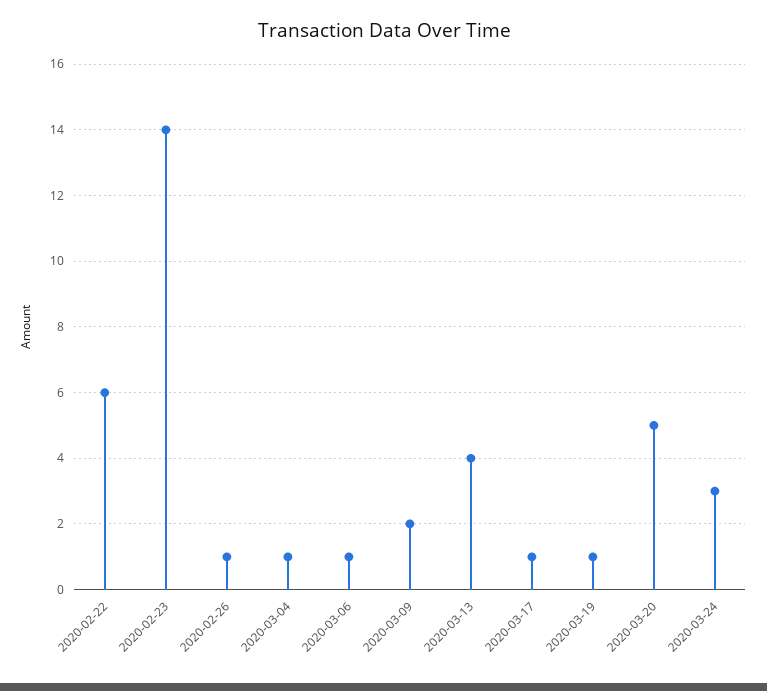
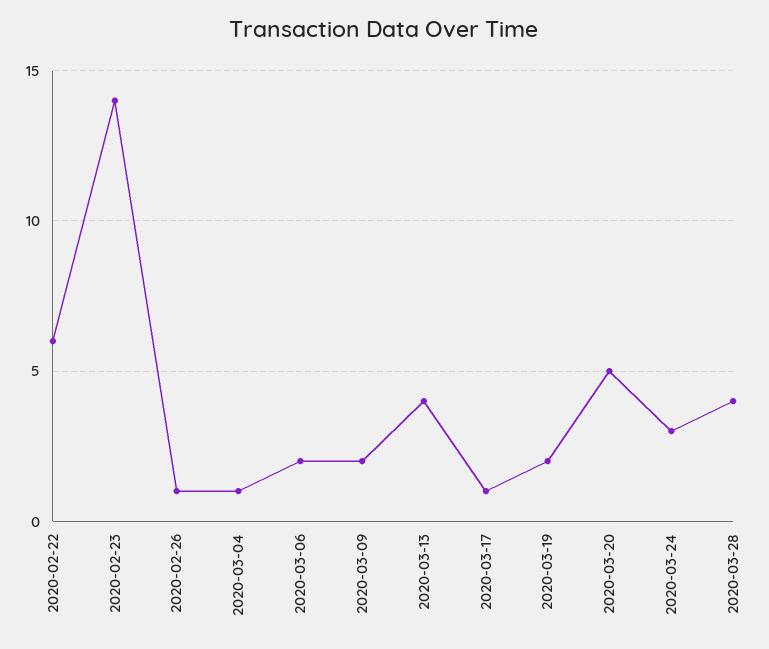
2020-03-06: 1 -> 2
2020-03-19: 1 -> 2
2020-03-28: none -> 4

